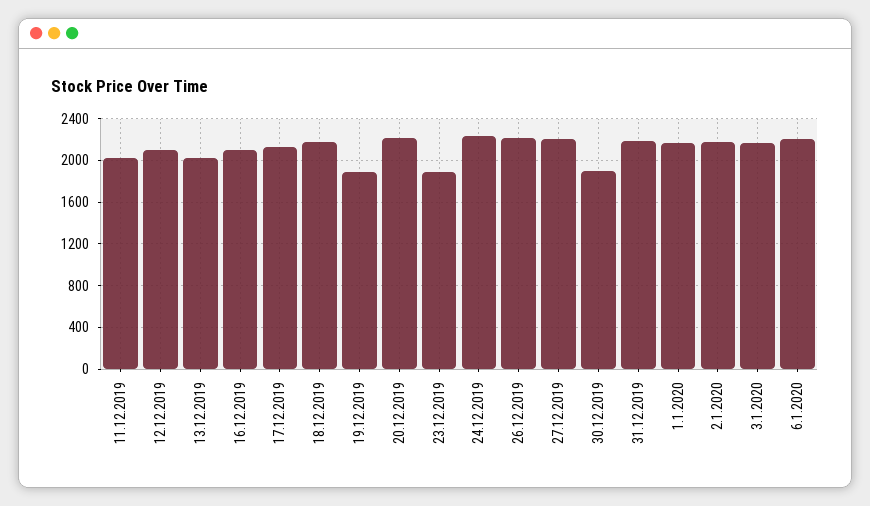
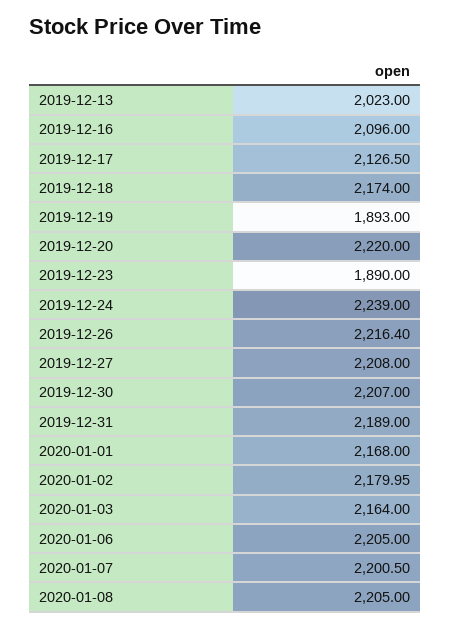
11.12.2019: 2000 -> none
12.12.2019: 2100 -> none
30.12.2019: 1900 -> 2207
2020-01-07: none -> 2200.5
2020-01-08: none -> 2205

